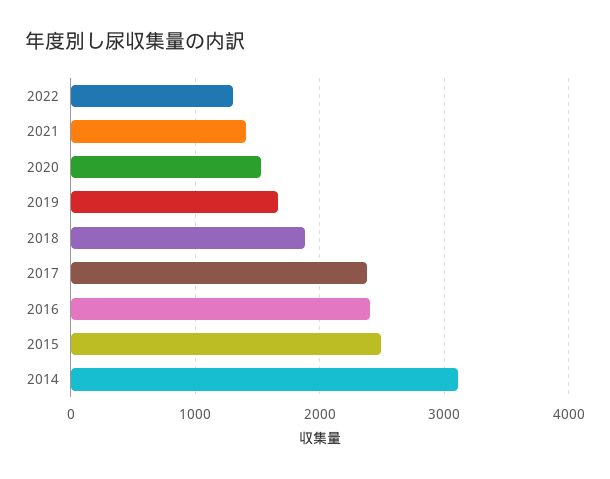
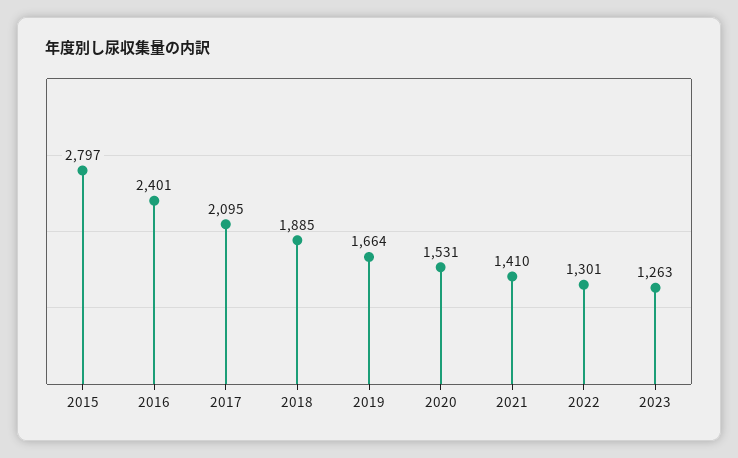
2017: 2400 -> 2095
2015: 2500 -> 2797
2014: 3100 -> none
2023: none -> 1263

